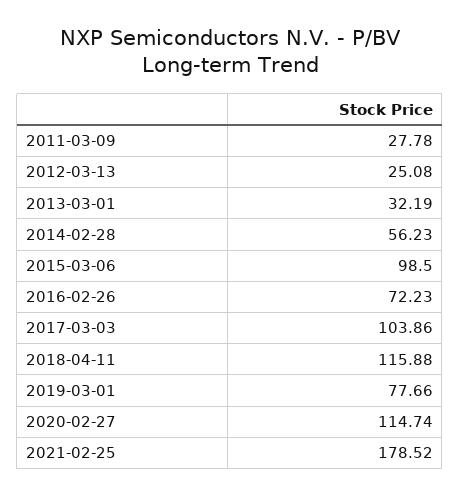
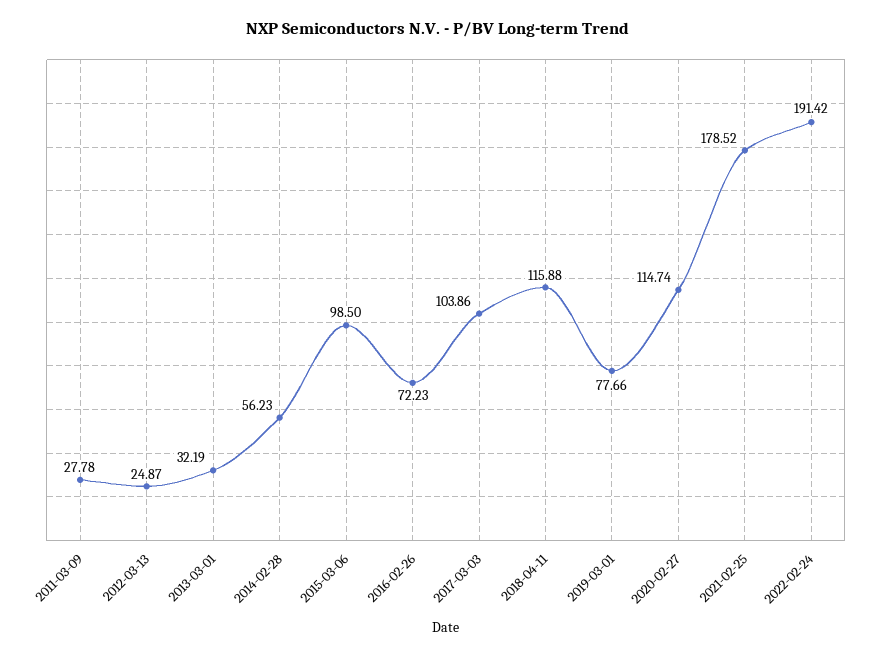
2012-03-13: 25.08 -> 24.87
2022-02-24: none -> 191.42

